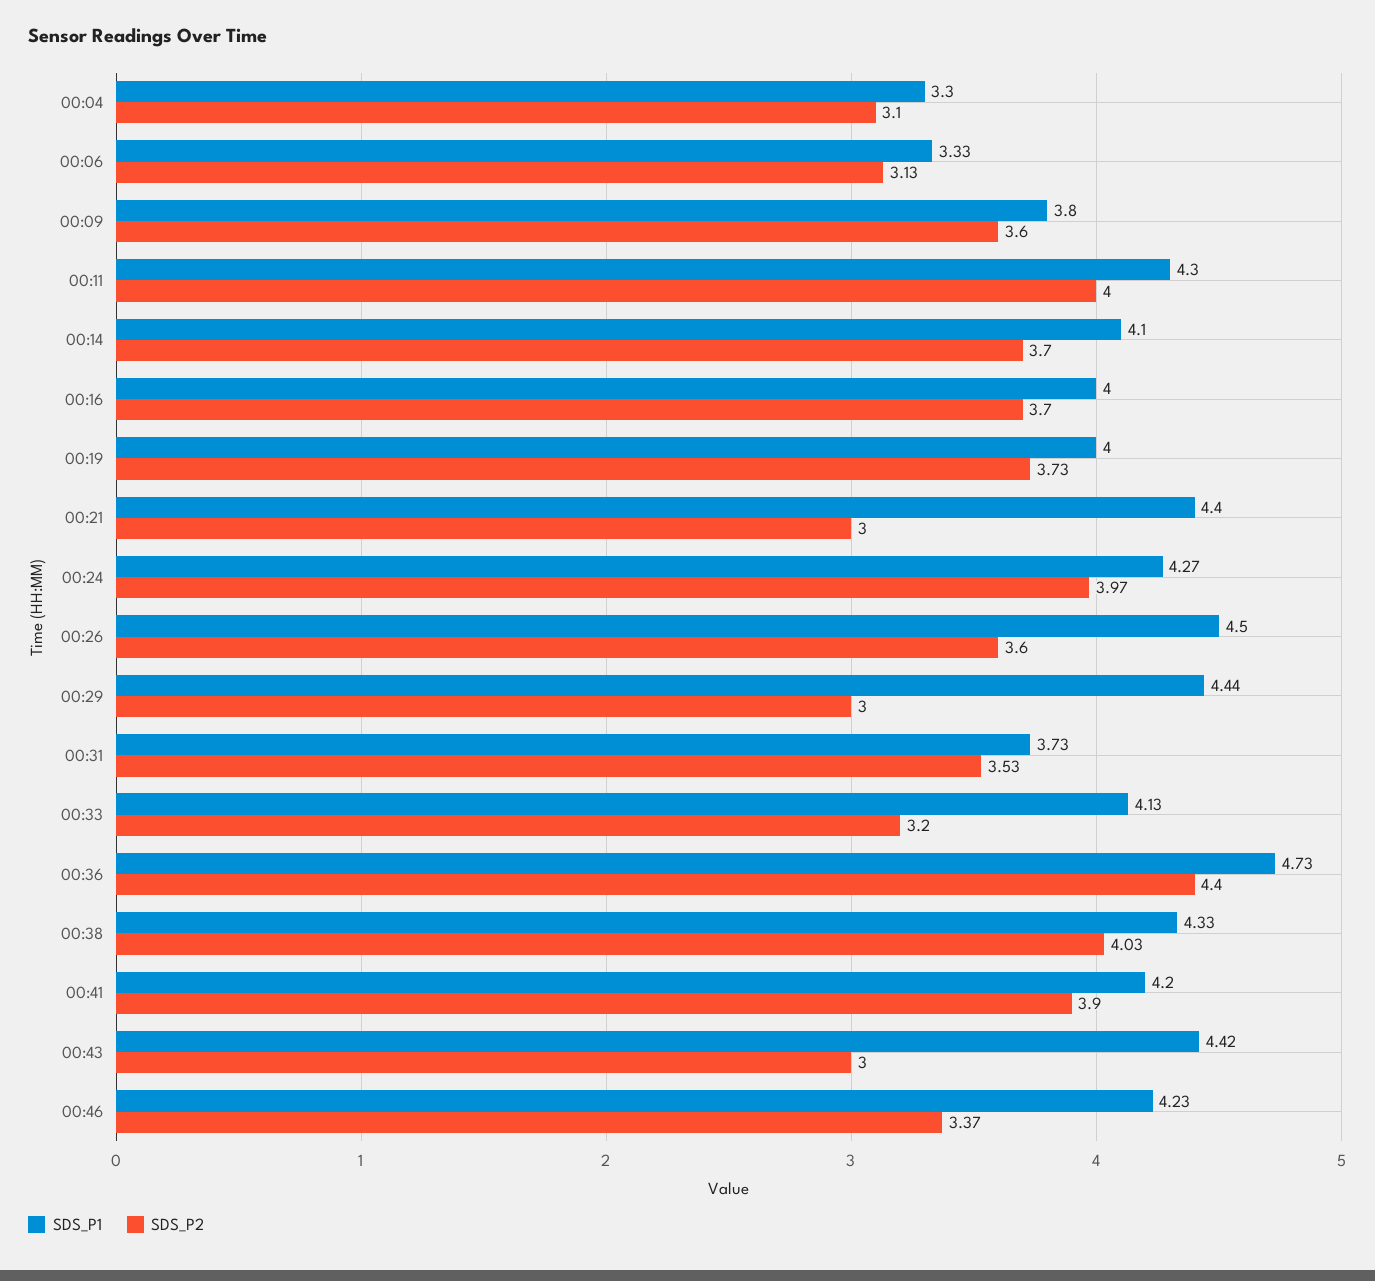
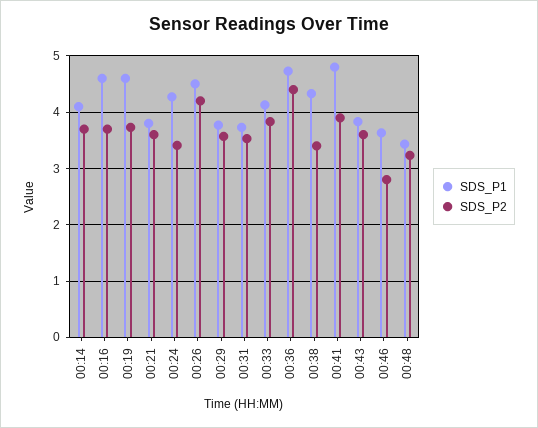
SDS_P1, 00:04: 3.3 -> none
SDS_P2, 00:04: 3.1 -> none
SDS_P1, 00:06: 3.33 -> none
SDS_P2, 00:06: 3.13 -> none
SDS_P1, 00:09: 3.8 -> none
SDS_P2, 00:09: 3.6 -> none
SDS_P1, 00:11: 4.3 -> none
SDS_P2, 00:11: 4 -> none
SDS_P1, 00:16: 4 -> 4.6
SDS_P1, 00:19: 4 -> 4.6
SDS_P1, 00:21: 4.4 -> 3.8
SDS_P2, 00:21: 3 -> 3.6
SDS_P2, 00:24: 3.97 -> 3.4
SDS_P2, 00:26: 3.6 -> 4.2
SDS_P1, 00:29: 4.44 -> 3.8
SDS_P2, 00:29: 3 -> 3.6
SDS_P2, 00:33: 3.2 -> 3.8
SDS_P2, 00:38: 4.03 -> 3.4
SDS_P1, 00:41: 4.2 -> 4.8
SDS_P1, 00:43: 4.42 -> 3.8
SDS_P2, 00:43: 3 -> 3.6
SDS_P1, 00:46: 4.23 -> 3.6
SDS_P2, 00:46: 3.37 -> 2.8
SDS_P1, 00:48: none -> 3.4
SDS_P2, 00:48: none -> 3.2

